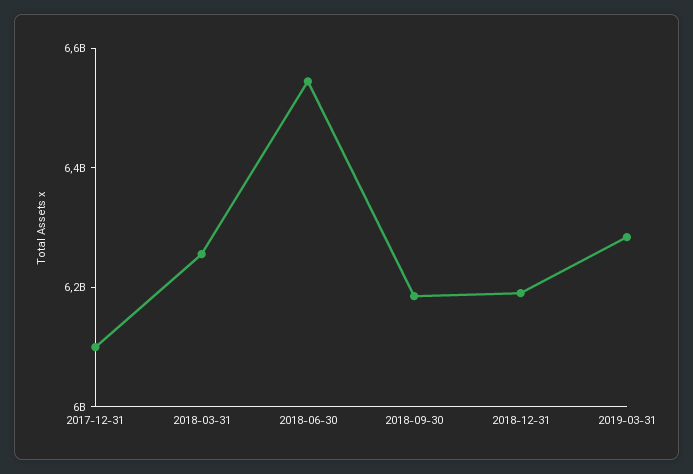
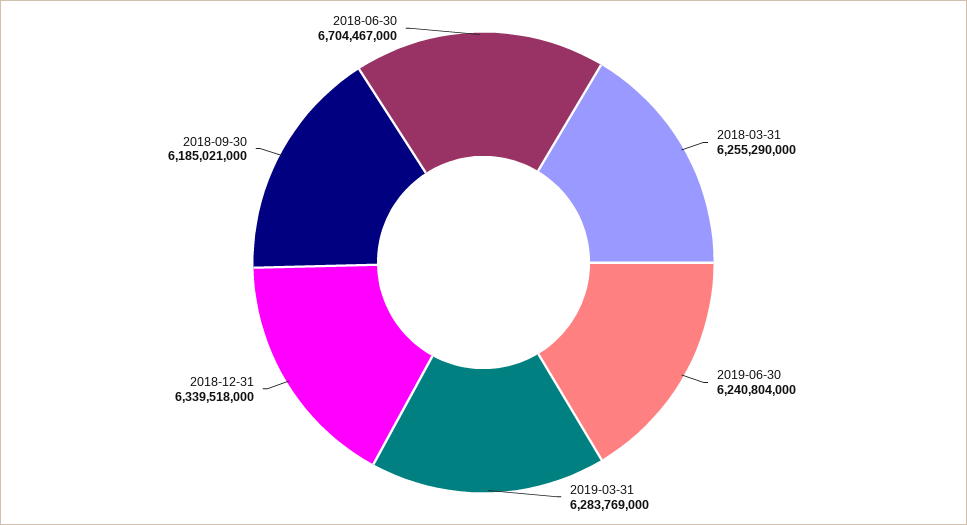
2017-12-31: 6100000000 -> none
2018-06-30: 6550000000 -> 6704467000
2018-12-31: 6200000000 -> 6339518000
2019-06-30: none -> 6240804000

